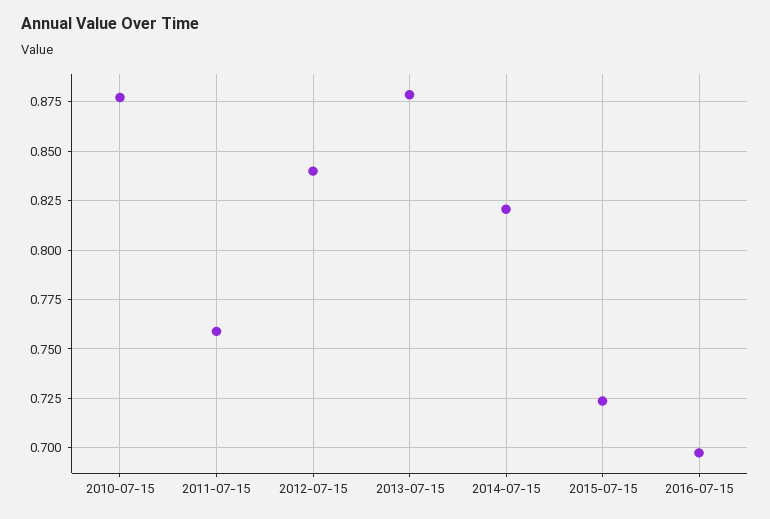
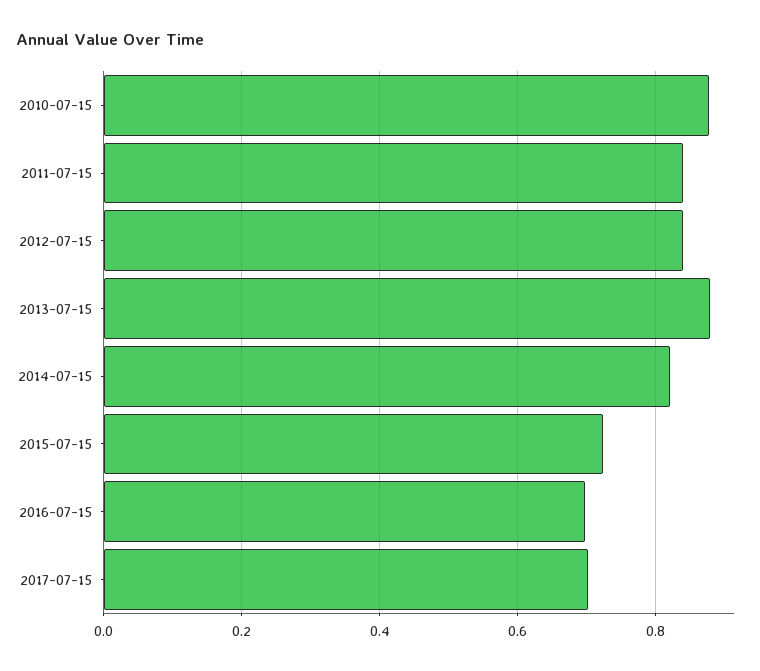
2011-07-15: 0.76 -> 0.84
2017-07-15: none -> 0.7

